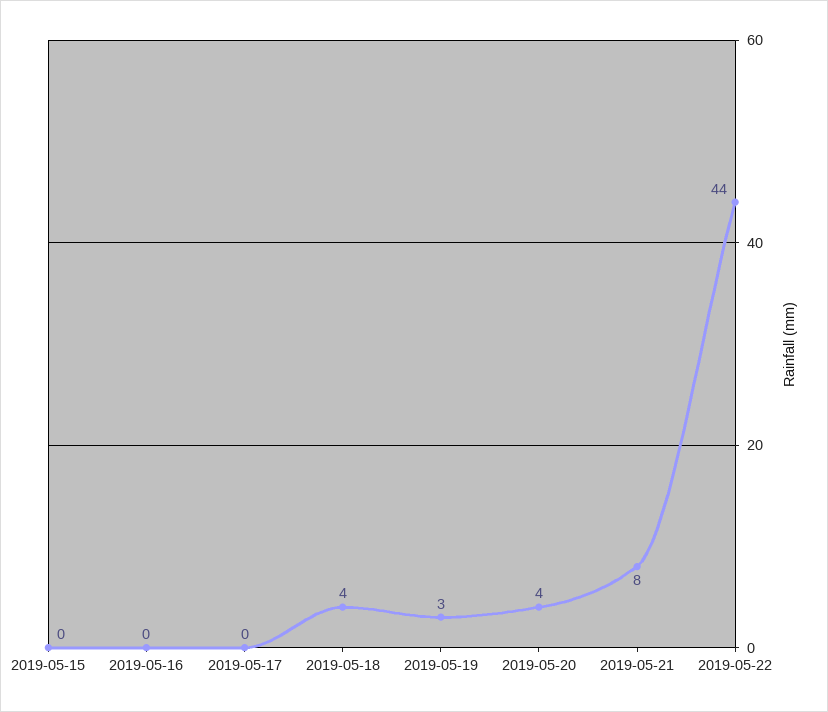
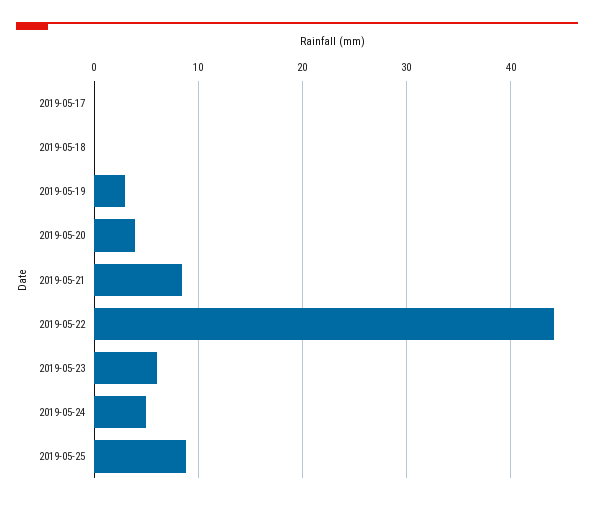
2019-05-15: 0 -> none
2019-05-16: 0 -> none
2019-05-18: 4 -> 0
2019-05-23: none -> 6
2019-05-24: none -> 5
2019-05-25: none -> 9

